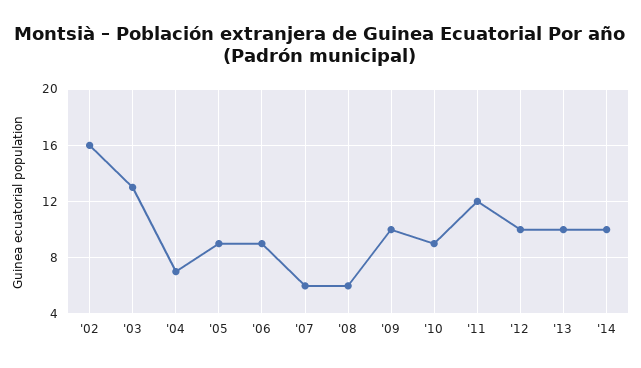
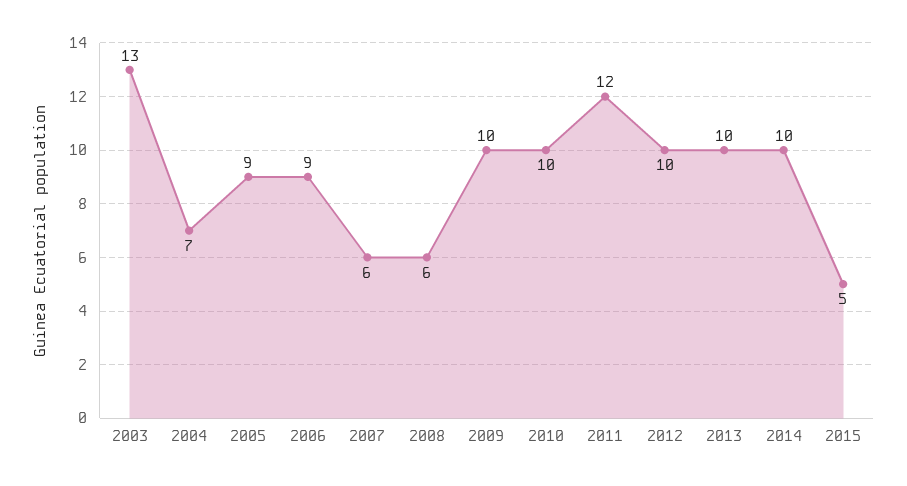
'02: 16 -> none
'10: 9 -> 10
2015: none -> 5

